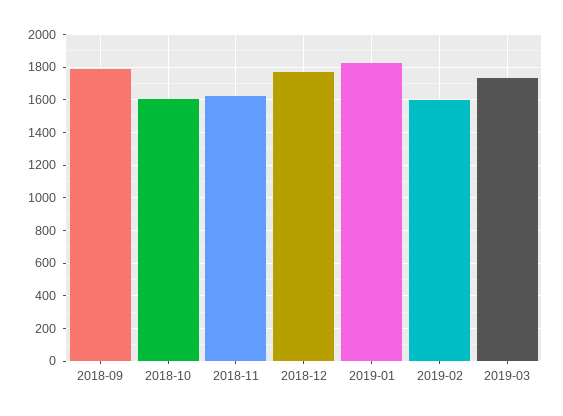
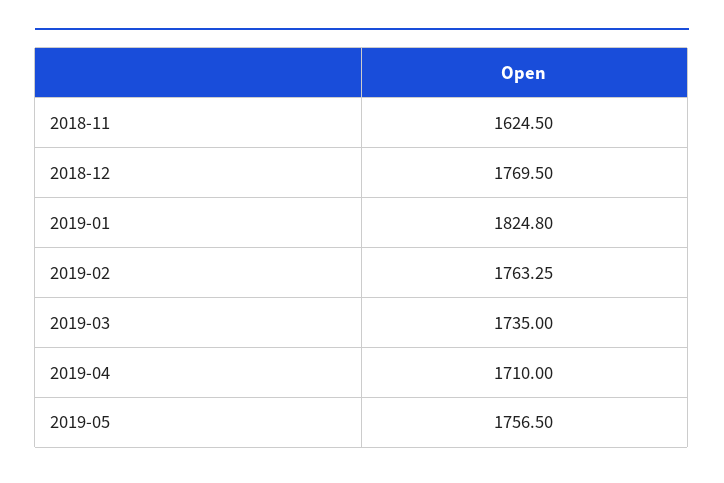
2018-09: 1800 -> none
2018-10: 1600 -> none
2019-02: 1600 -> 1763.25
2019-04: none -> 1710
2019-05: none -> 1756.5

